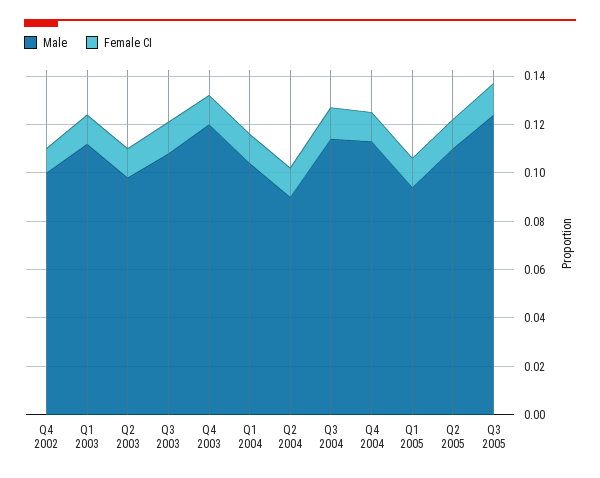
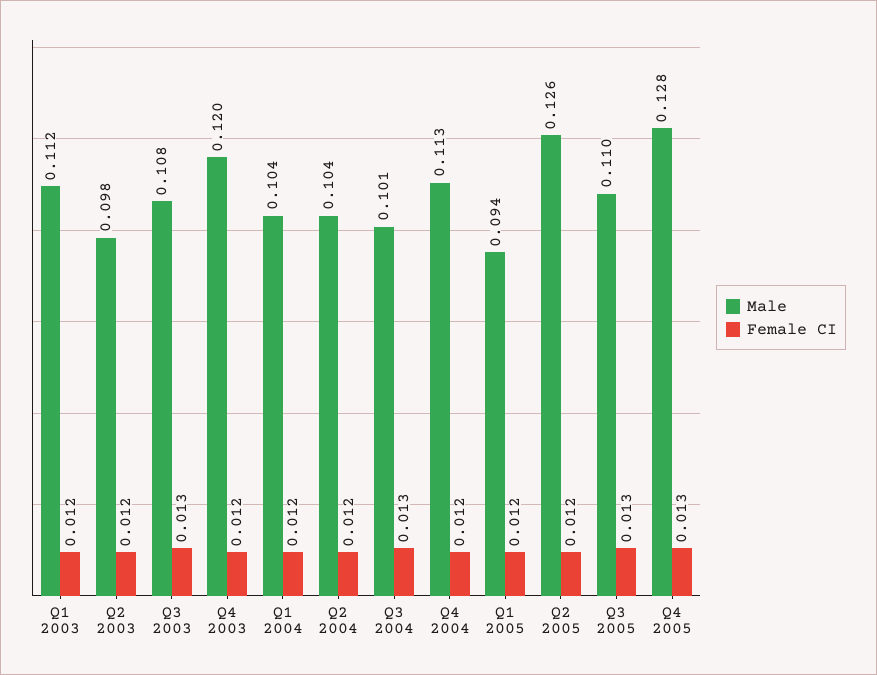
Male, Q4 2002: 0.1 -> none
Female CI, Q4 2002: 0.01 -> none
Male, Q2 2004: 0.09 -> 0.104
Male, Q3 2004: 0.115 -> 0.101
Male, Q2 2005: 0.11 -> 0.126
Male, Q3 2005: 0.125 -> 0.11
Male, Q4 2005: none -> 0.128
Female CI, Q4 2005: none -> 0.013

